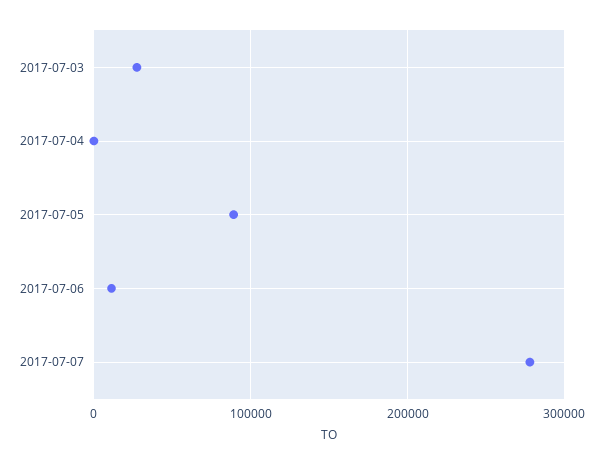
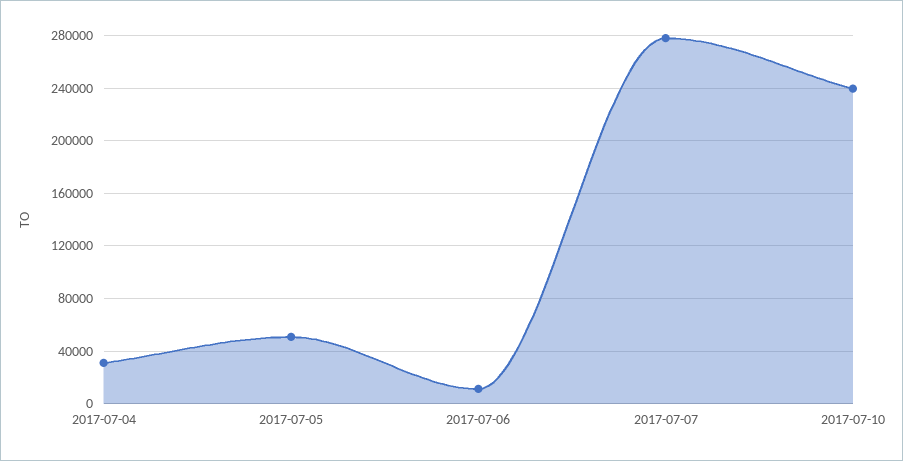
2017-07-03: 30000 -> none
2017-07-04: 0 -> 30000
2017-07-05: 90000 -> 50000
2017-07-10: none -> 240000

